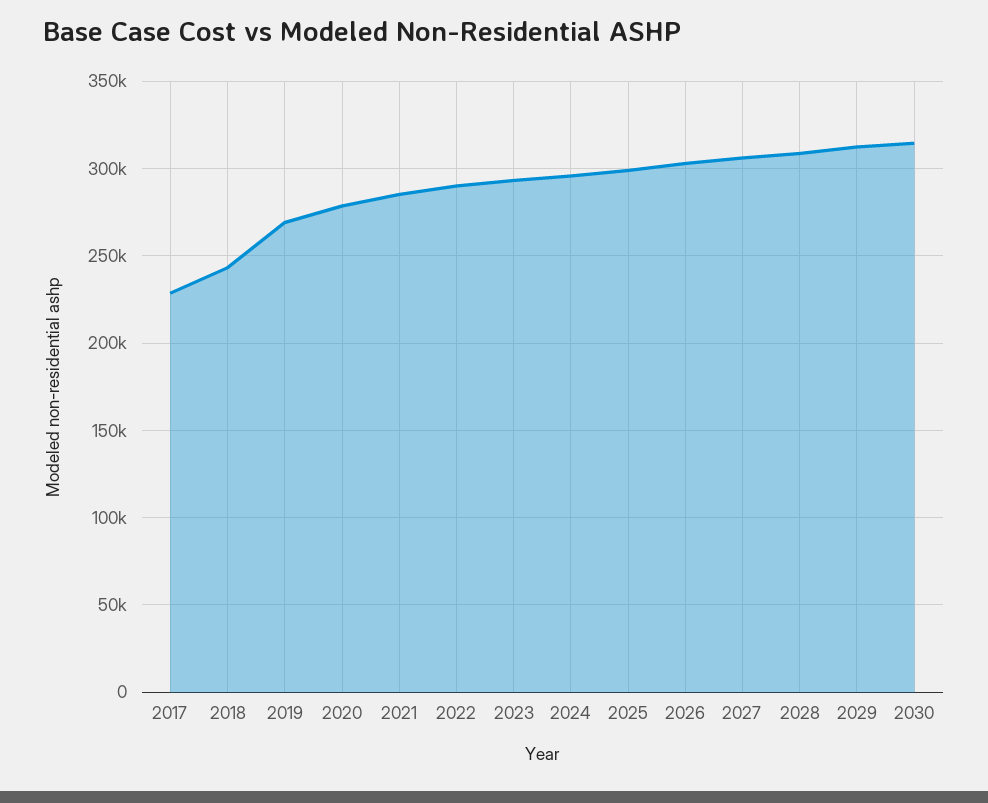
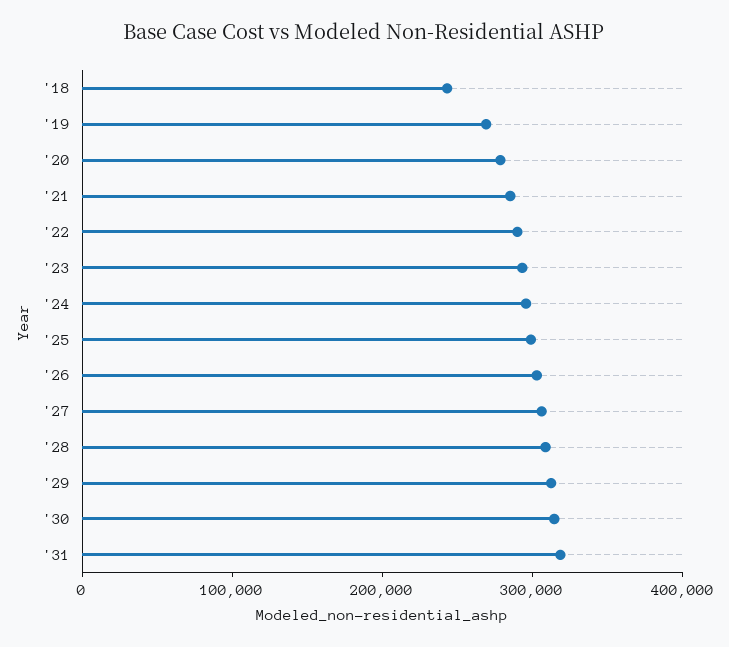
2017: 230000 -> none
'31: none -> 320000

